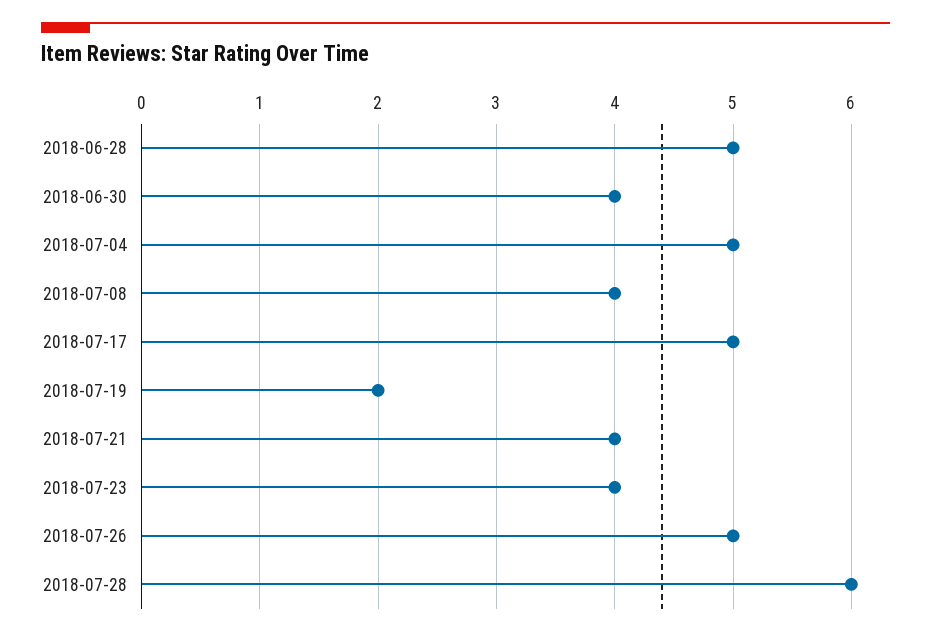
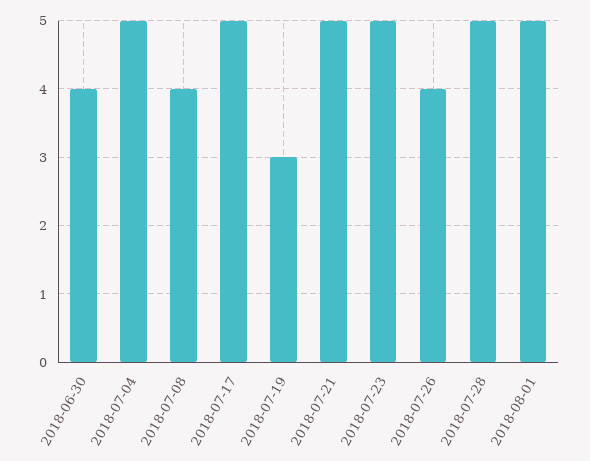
2018-06-28: 5 -> none
2018-07-19: 2 -> 3
2018-07-21: 4 -> 5
2018-07-23: 4 -> 5
2018-07-26: 5 -> 4
2018-07-28: 6 -> 5
2018-08-01: none -> 5

